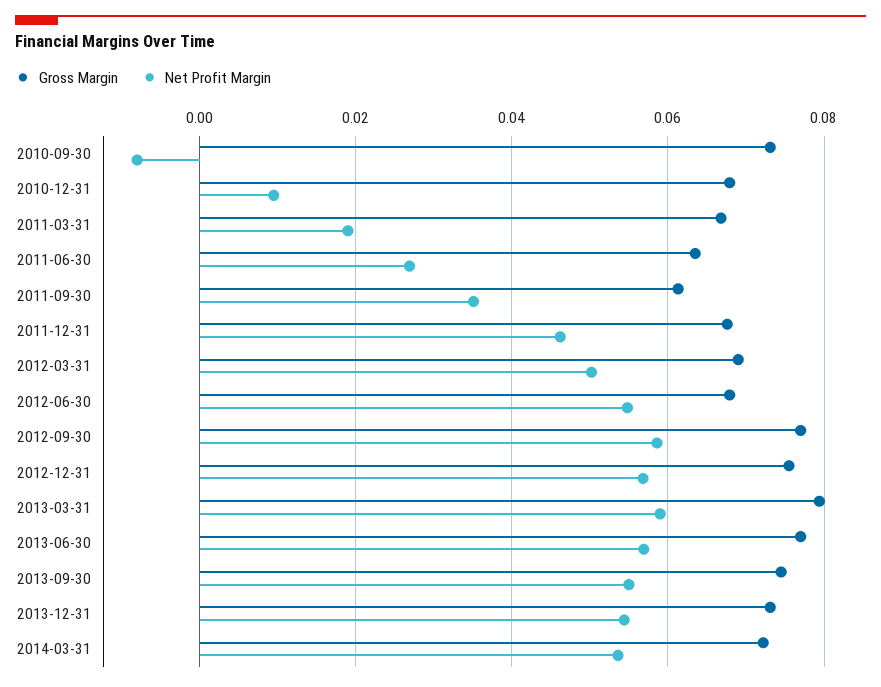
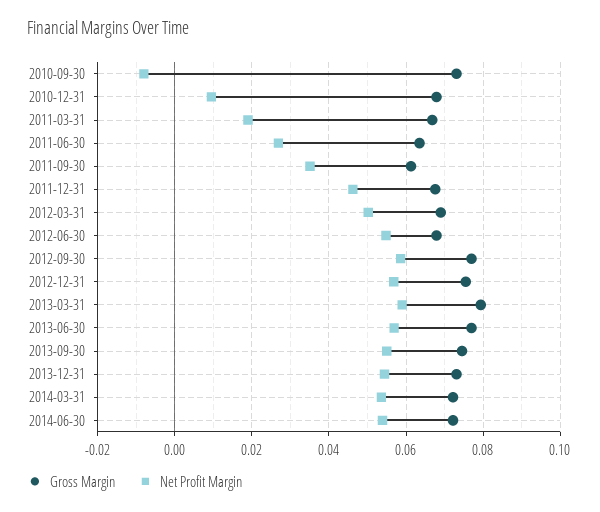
Gross Margin, 2014-06-30: none -> 0.072
Net Profit Margin, 2014-06-30: none -> 0.054

